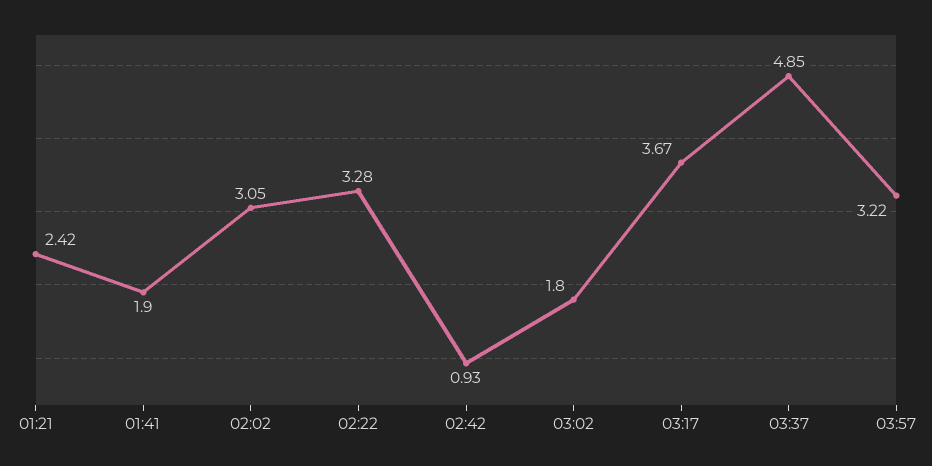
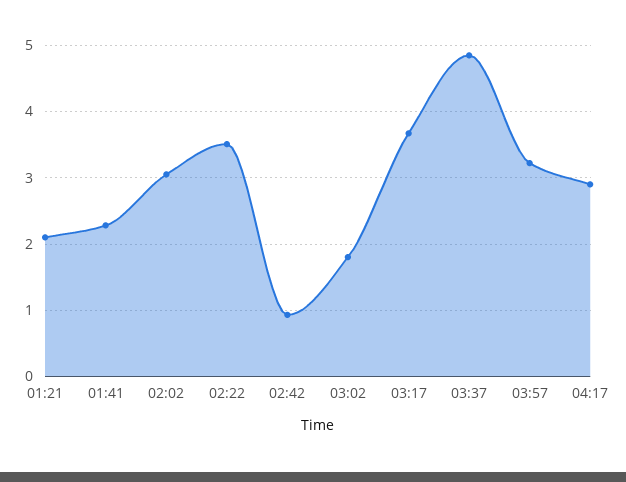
01:21: 2.42 -> 2.1
01:41: 1.9 -> 2.3
02:22: 3.28 -> 3.5
04:17: none -> 2.9

